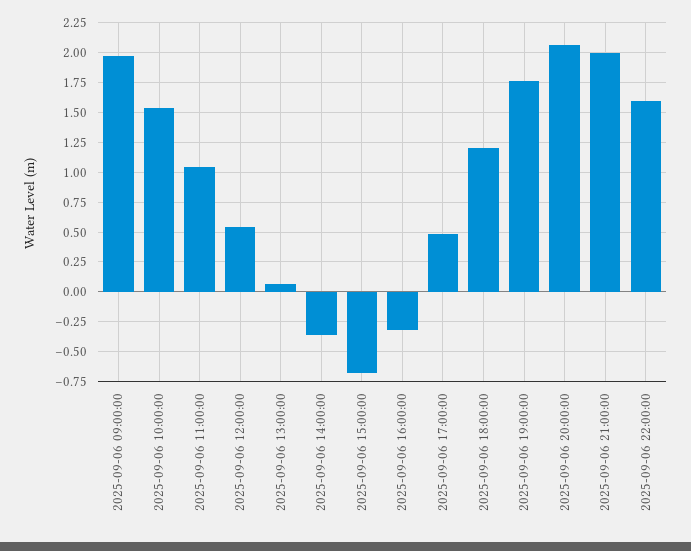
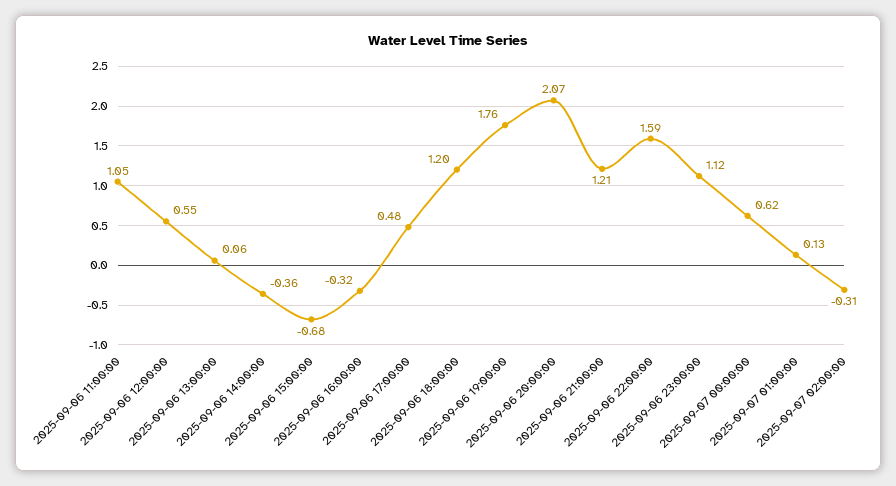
2025-09-06 09:00:00: 2 -> none
2025-09-06 10:00:00: 1.5 -> none
2025-09-06 21:00:00: 2 -> 1.21
2025-09-06 23:00:00: none -> 1.12
2025-09-07 00:00:00: none -> 0.62
2025-09-07 01:00:00: none -> 0.13
2025-09-07 02:00:00: none -> -0.31

